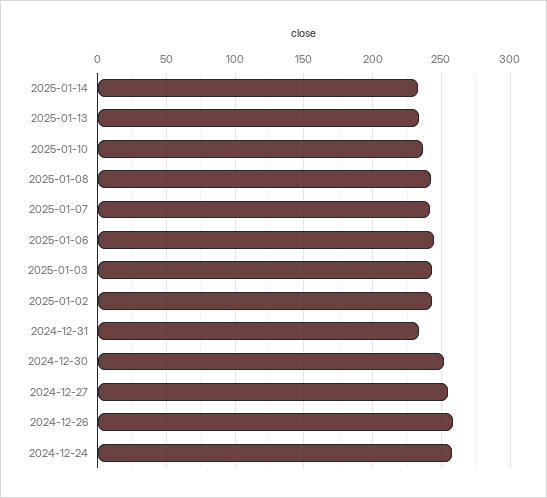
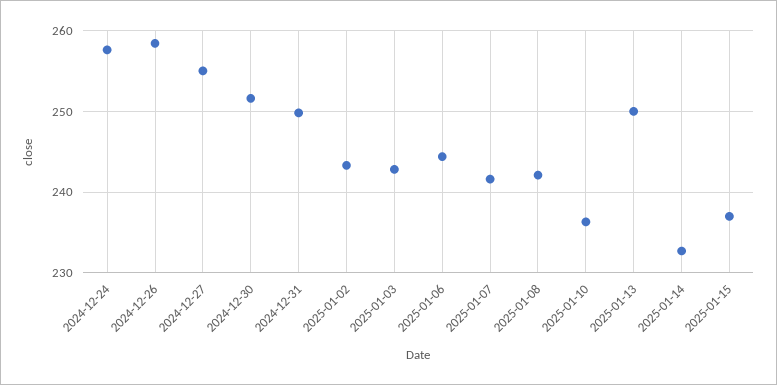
2025-01-13: 235 -> 250
2024-12-31: 235 -> 250
2025-01-15: none -> 237

